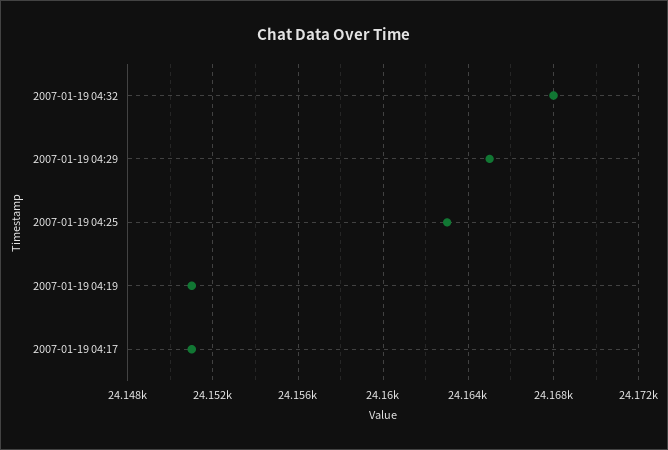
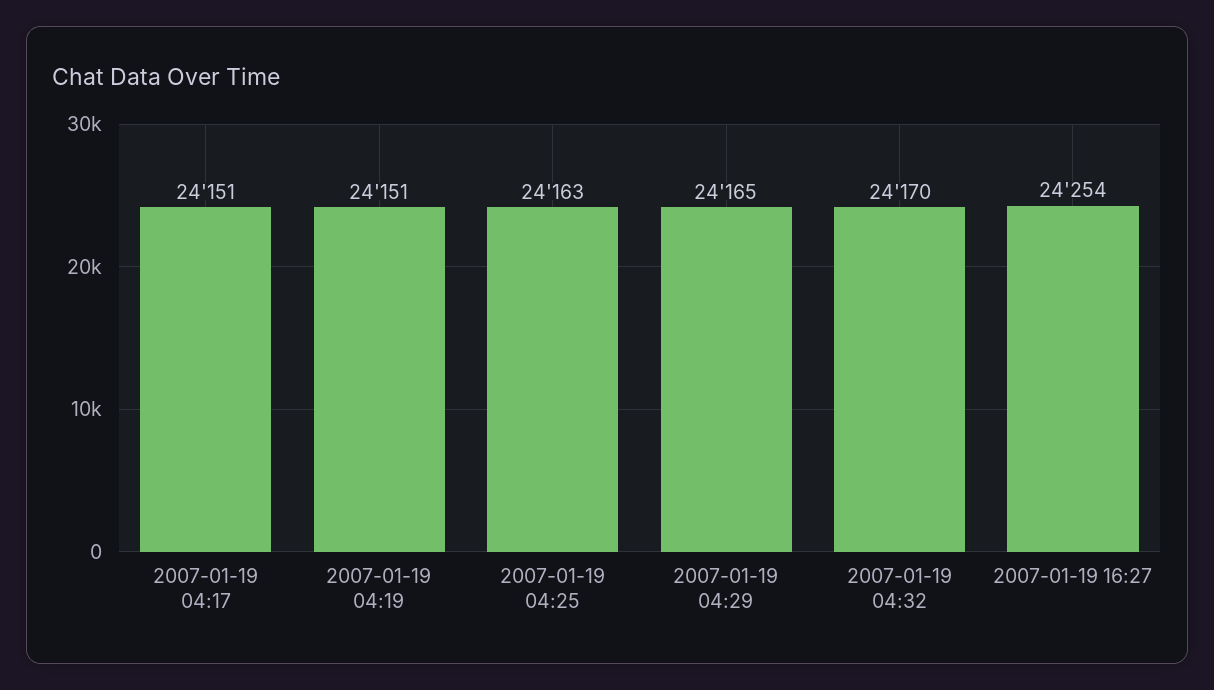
2007-01-19 04:32: 24168 -> 24170
2007-01-19 16:27: none -> 24254

